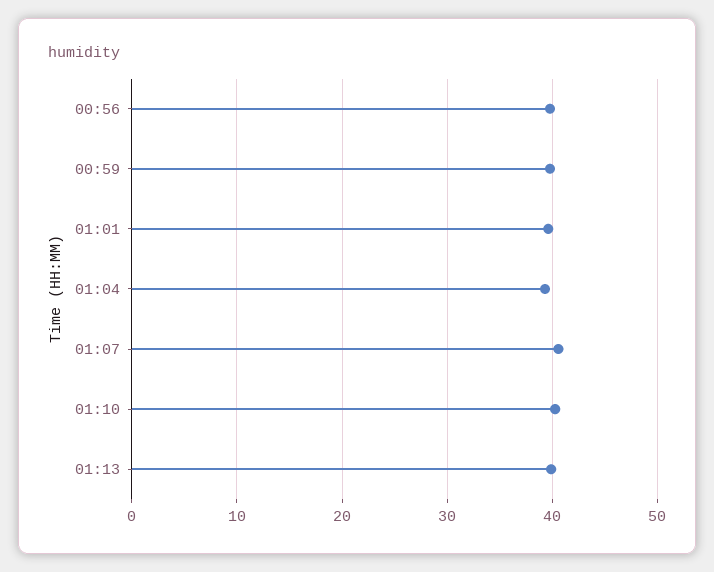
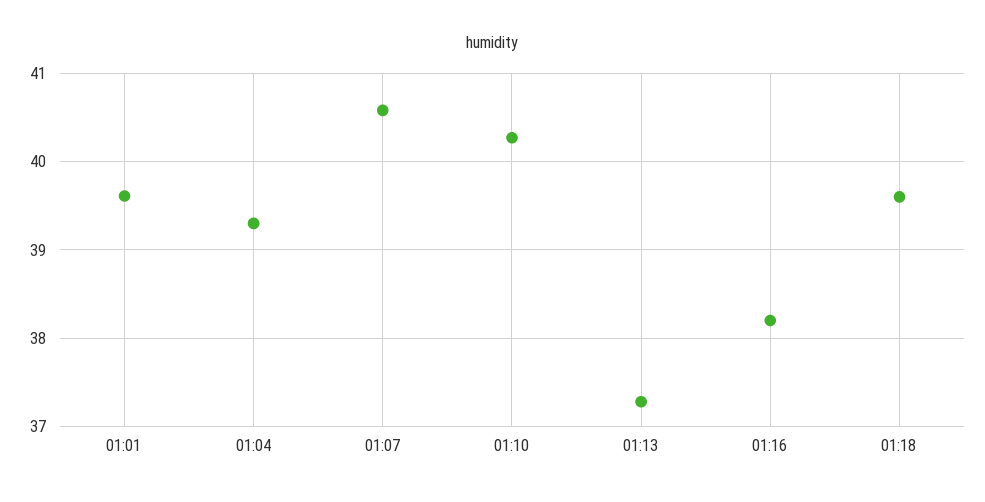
00:56: 40 -> none
00:59: 40 -> none
01:13: 40 -> 37.3
01:16: none -> 38.2
01:18: none -> 39.6

